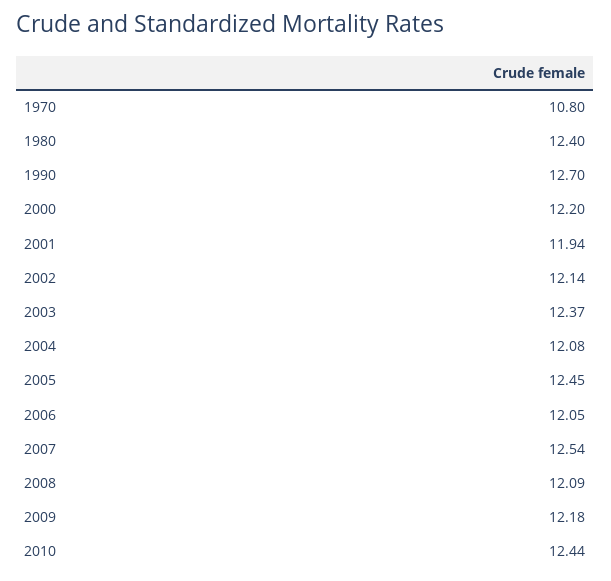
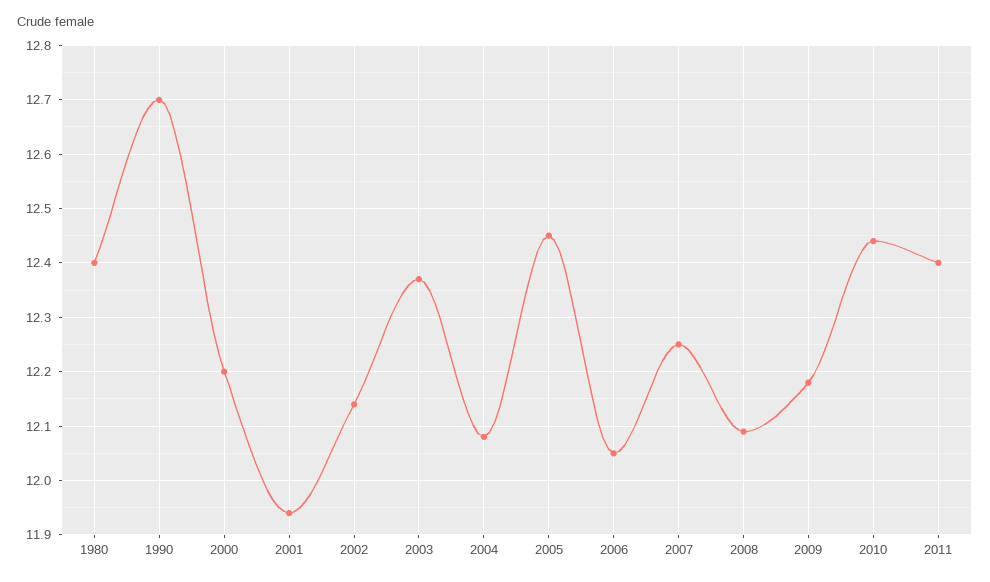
1970: 10.8 -> none
2007: 12.54 -> 12.25
2011: none -> 12.4

